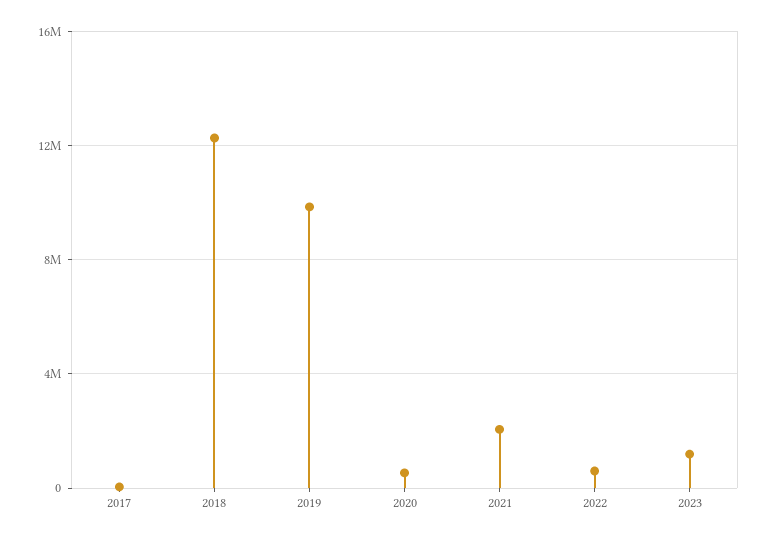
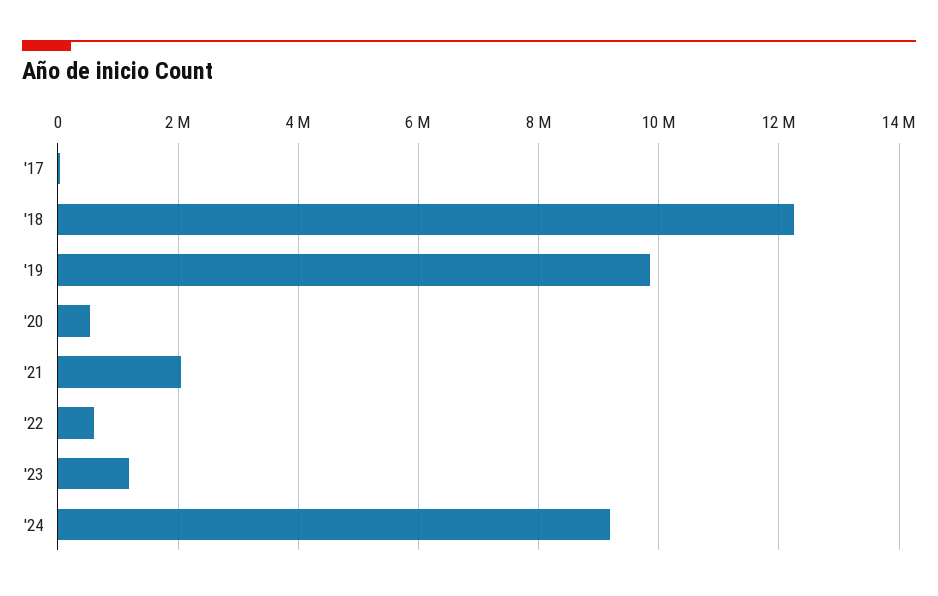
'24: none -> 9200000

